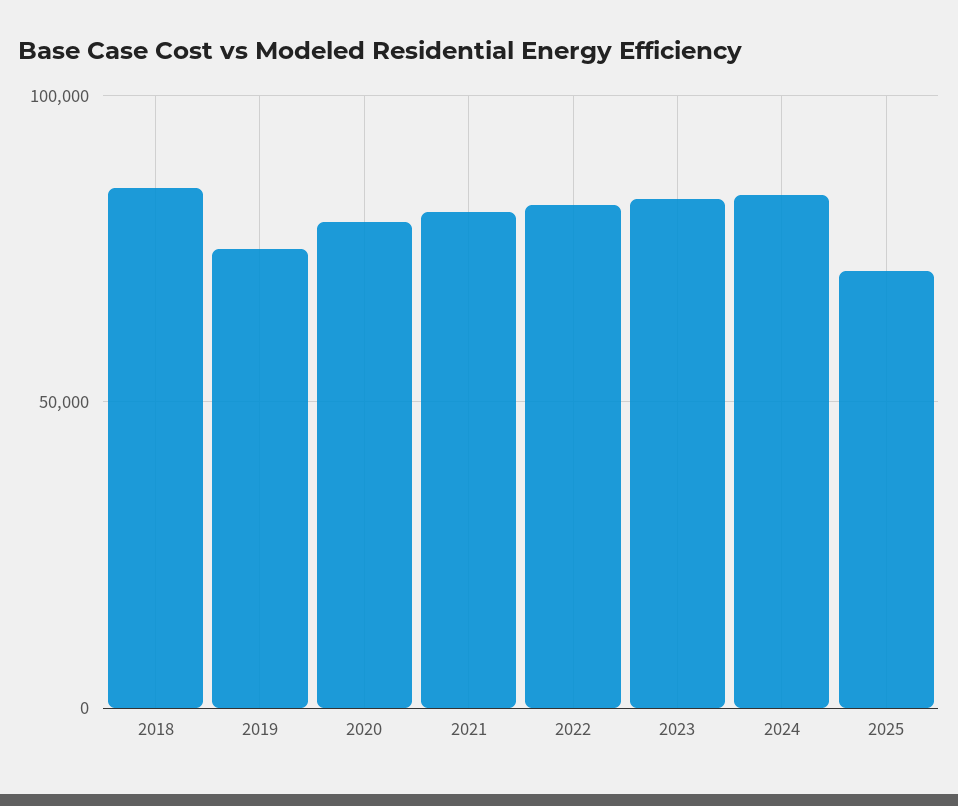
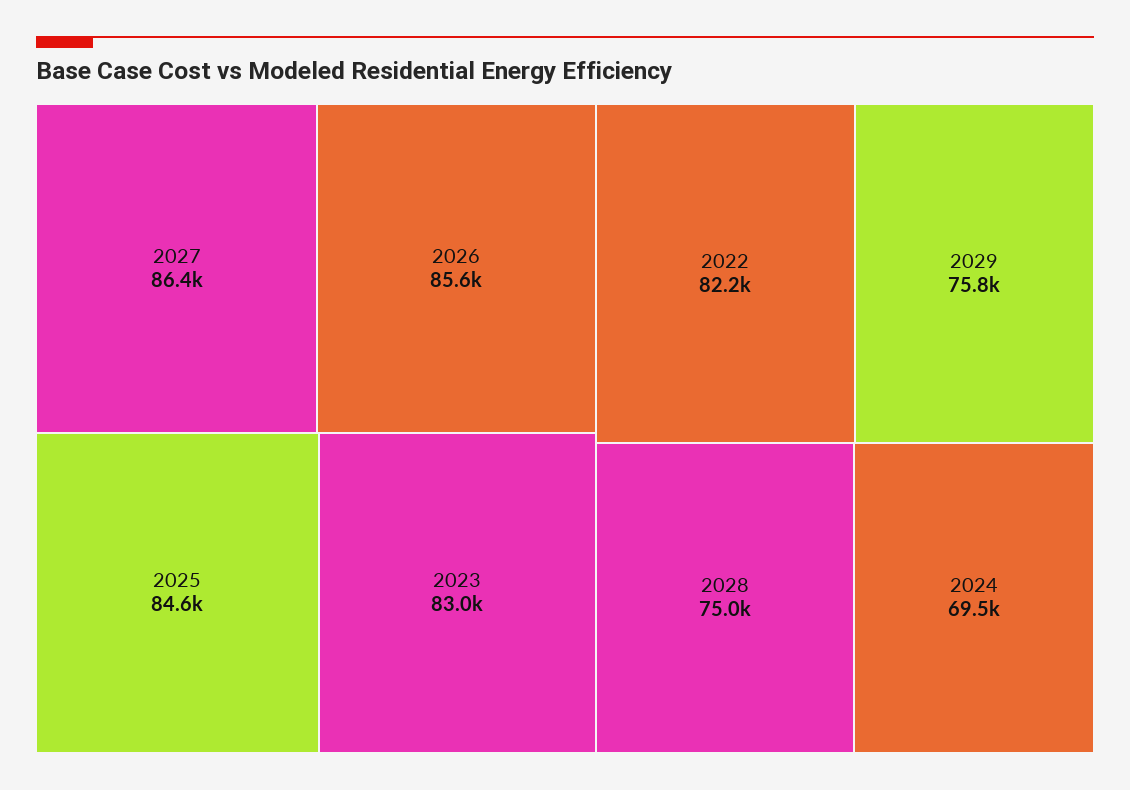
2018: 85000 -> none
2019: 75000 -> none
2020: 80000 -> none
2021: 80000 -> none
2024: 85000 -> 69500
2025: 70000 -> 84600
2027: none -> 86400
2026: none -> 85600
2029: none -> 75800
2028: none -> 75000

